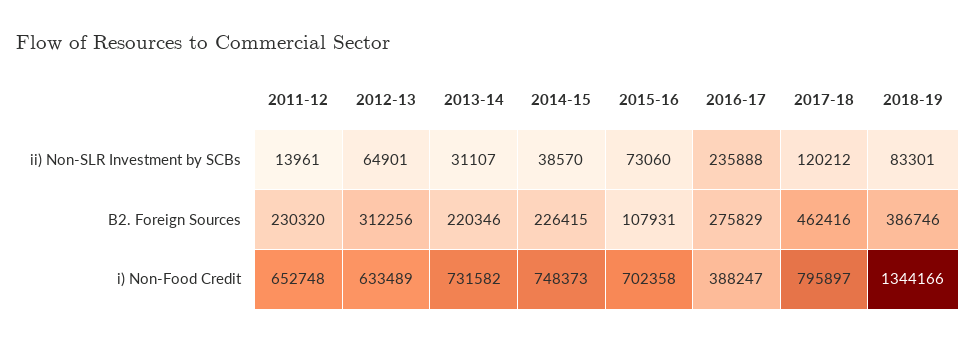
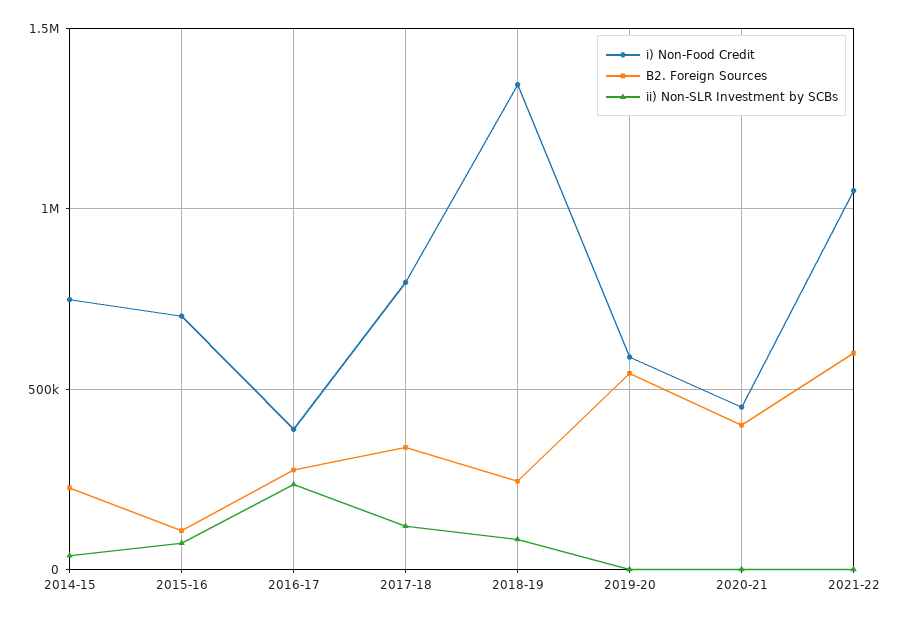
ii) Non-SLR Investment by SCBs, 2011-12: 13961 -> none
ii) Non-SLR Investment by SCBs, 2012-13: 64901 -> none
ii) Non-SLR Investment by SCBs, 2013-14: 31107 -> none
B2. Foreign Sources, 2011-12: 230320 -> none
B2. Foreign Sources, 2012-13: 312256 -> none
B2. Foreign Sources, 2013-14: 220346 -> none
B2. Foreign Sources, 2017-18: 462416 -> 350000
B2. Foreign Sources, 2018-19: 386746 -> 250000
i) Non-Food Credit, 2011-12: 652748 -> none
i) Non-Food Credit, 2012-13: 633489 -> none
i) Non-Food Credit, 2013-14: 731582 -> none
i) Non-Food Credit, 2019-20: none -> 600000
B2. Foreign Sources, 2019-20: none -> 550000
ii) Non-SLR Investment by SCBs, 2019-20: none -> 0
i) Non-Food Credit, 2020-21: none -> 450000
B2. Foreign Sources, 2020-21: none -> 400000
ii) Non-SLR Investment by SCBs, 2020-21: none -> 0
i) Non-Food Credit, 2021-22: none -> 1050000
B2. Foreign Sources, 2021-22: none -> 600000
ii) Non-SLR Investment by SCBs, 2021-22: none -> 0

